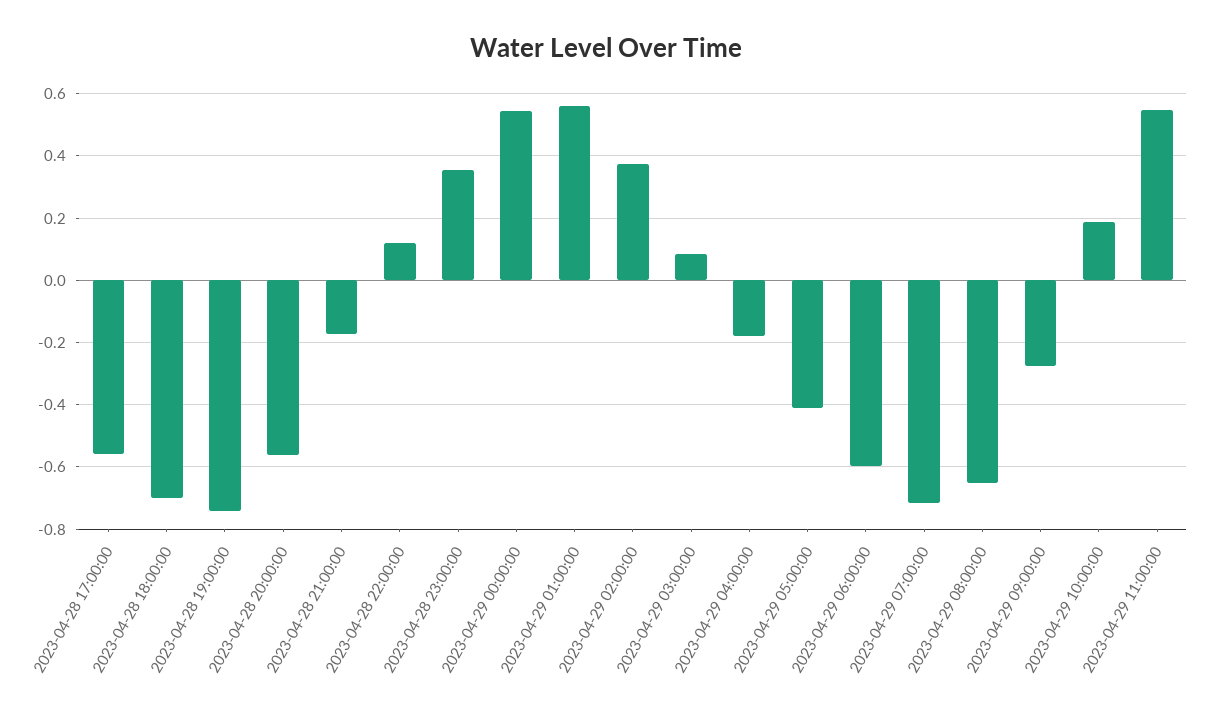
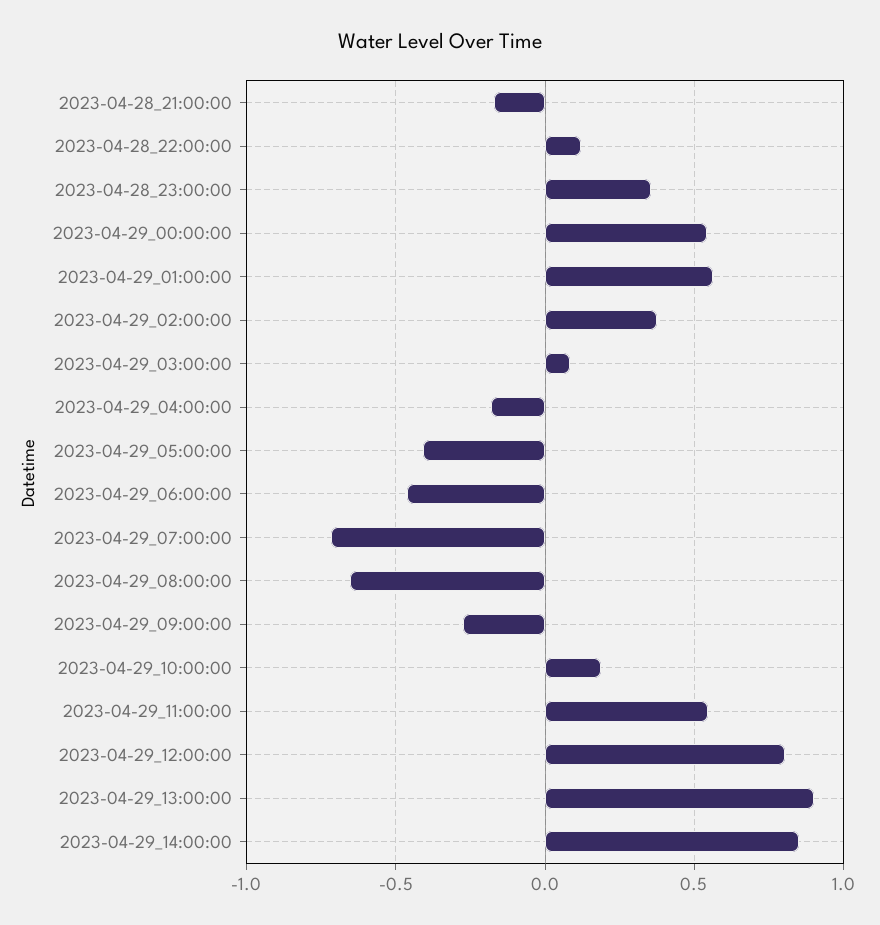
2023-04-28 17:00:00: -0.56 -> none
2023-04-28 18:00:00: -0.7 -> none
2023-04-28 19:00:00: -0.74 -> none
2023-04-28 20:00:00: -0.56 -> none
2023-04-29 06:00:00: -0.6 -> -0.45
2023-04-29_12:00:00: none -> 0.8
2023-04-29_13:00:00: none -> 0.9
2023-04-29_14:00:00: none -> 0.85

